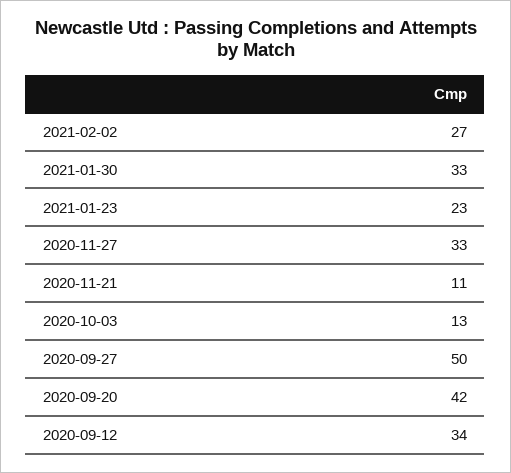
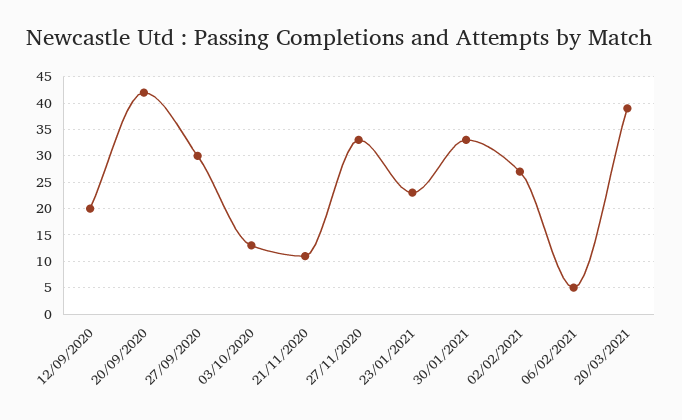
2020-09-27: 50 -> 30
2020-09-12: 34 -> 20
06/02/2021: none -> 5
20/03/2021: none -> 40

